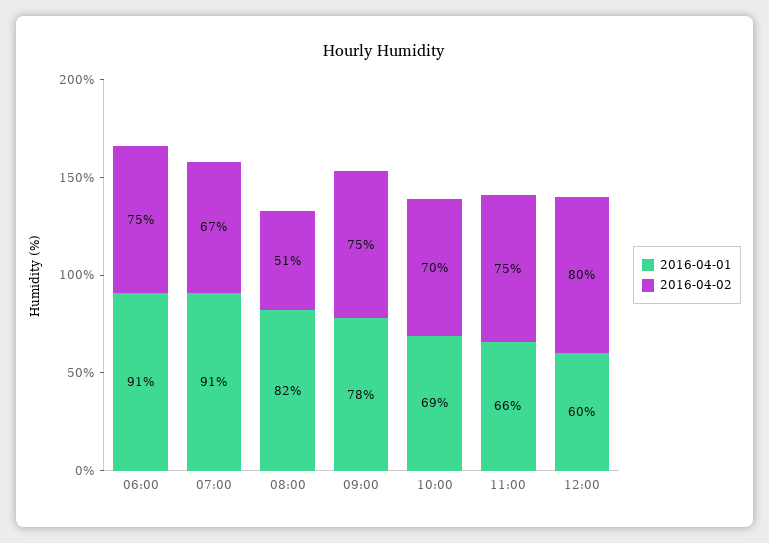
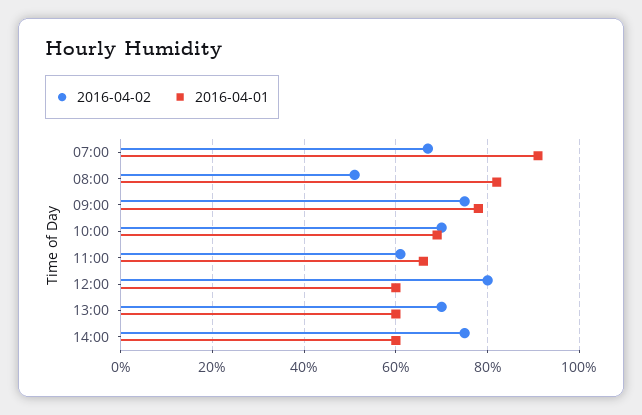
2016-04-01, 06:00: 91 -> none
2016-04-02, 06:00: 75 -> none
2016-04-02, 11:00: 75 -> 60
2016-04-02, 13:00: none -> 70
2016-04-01, 13:00: none -> 60
2016-04-02, 14:00: none -> 75
2016-04-01, 14:00: none -> 60

